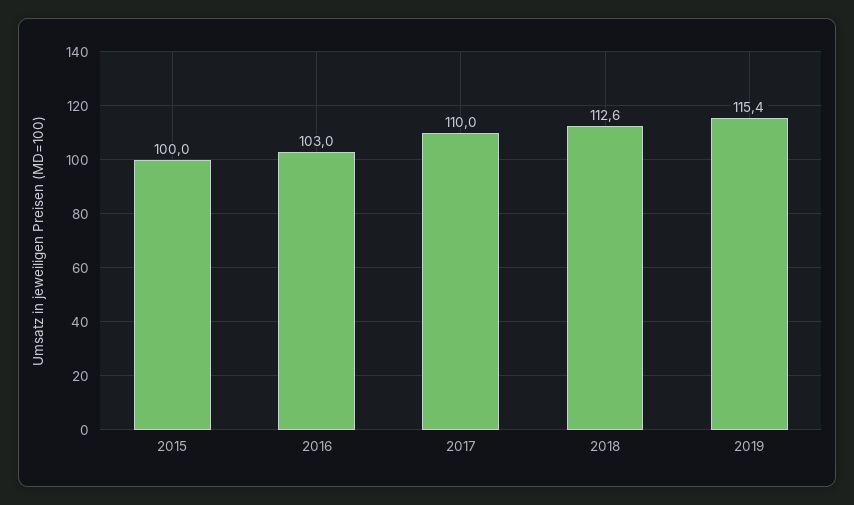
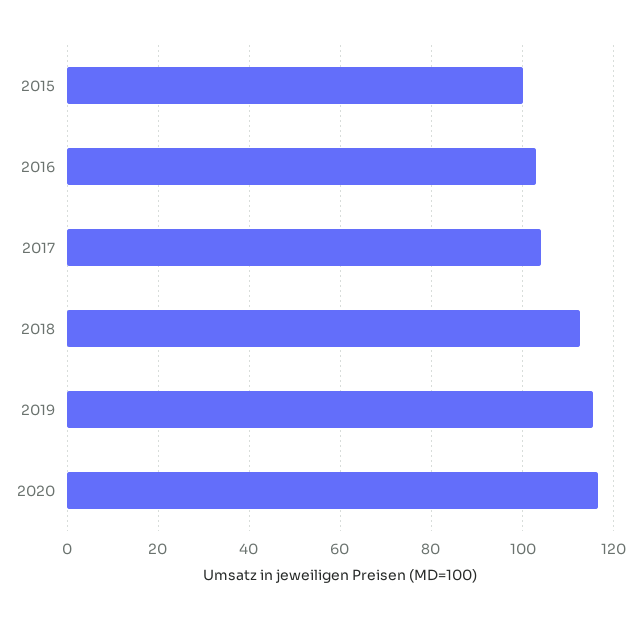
2017: 110 -> 104
2020: none -> 116

